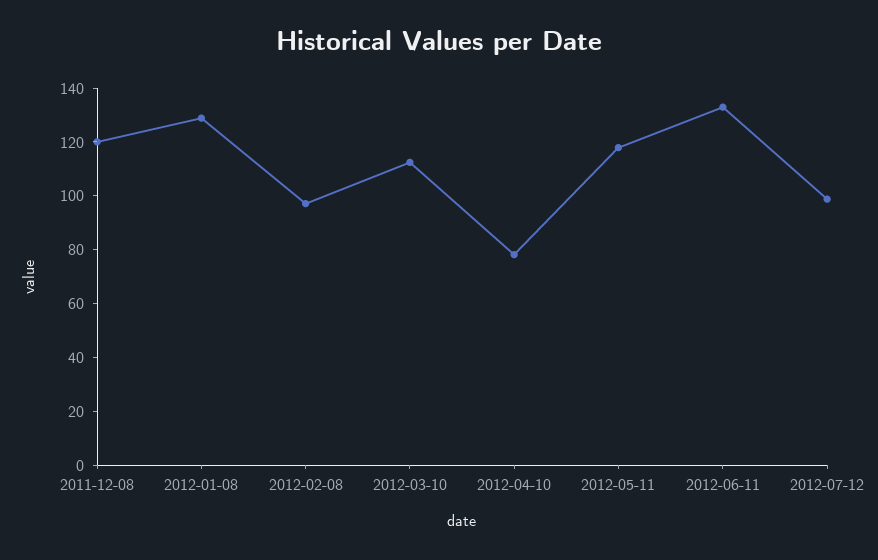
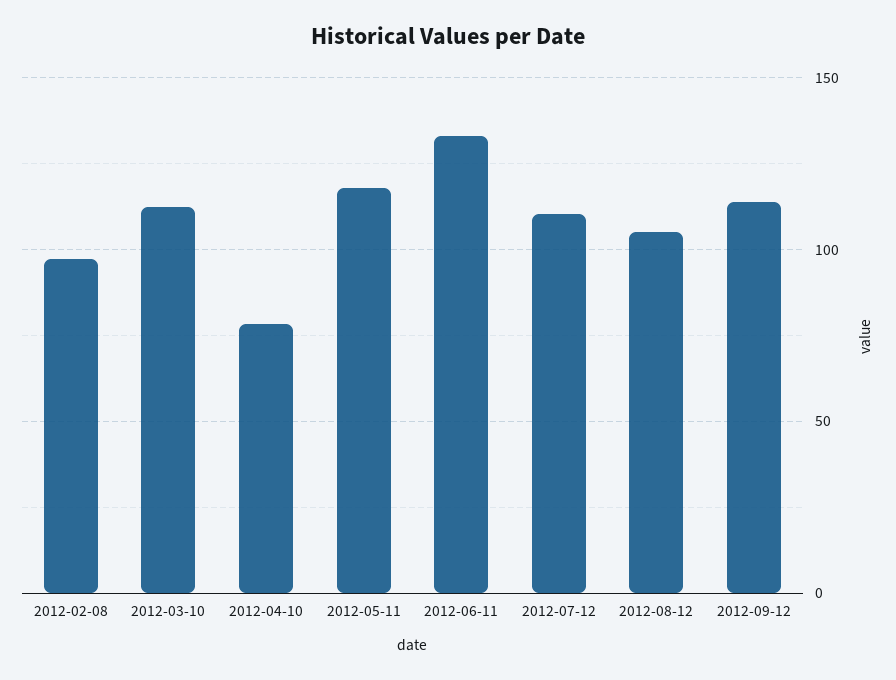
2011-12-08: 120 -> none
2012-01-08: 130 -> none
2012-07-12: 100 -> 110
2012-08-12: none -> 105
2012-09-12: none -> 115

